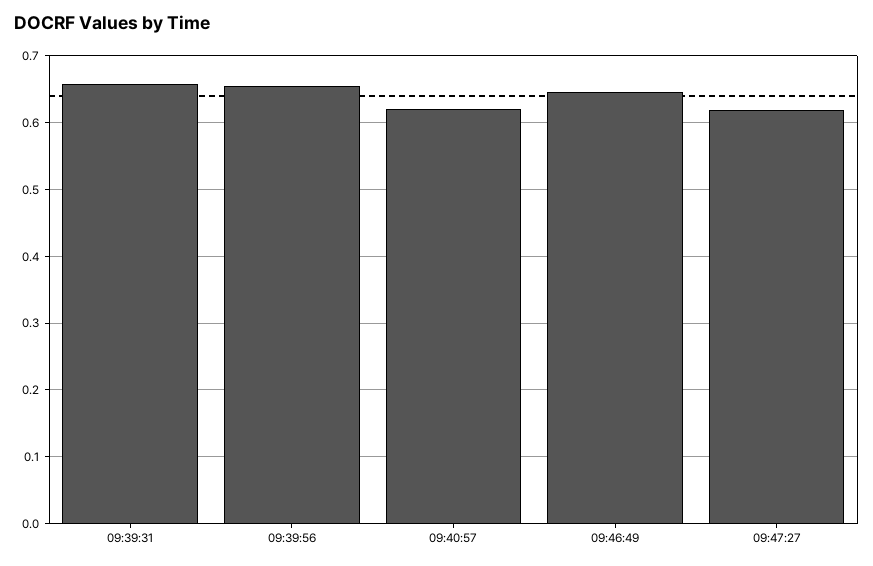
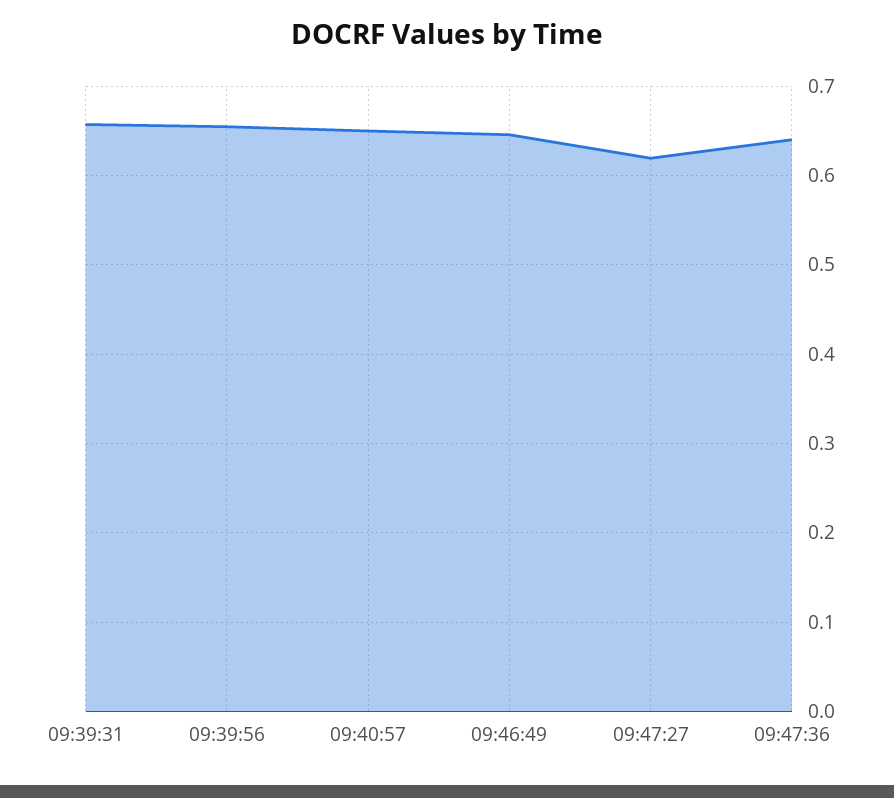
09:40:57: 0.62 -> 0.65
09:47:36: none -> 0.64

